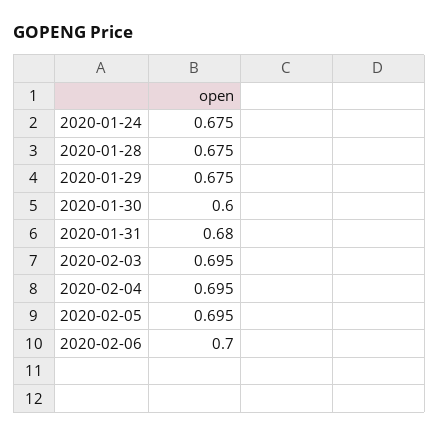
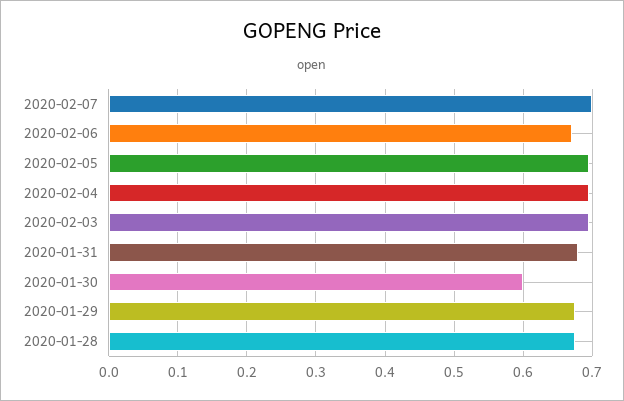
2020-01-24: 0.675 -> none
2020-02-06: 0.7 -> 0.67
2020-02-07: none -> 0.7

